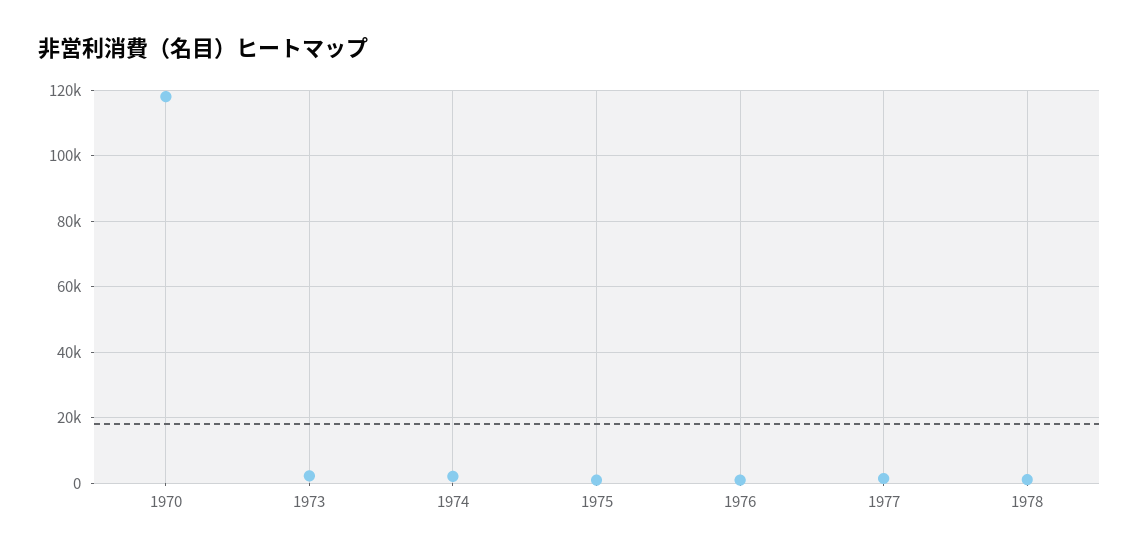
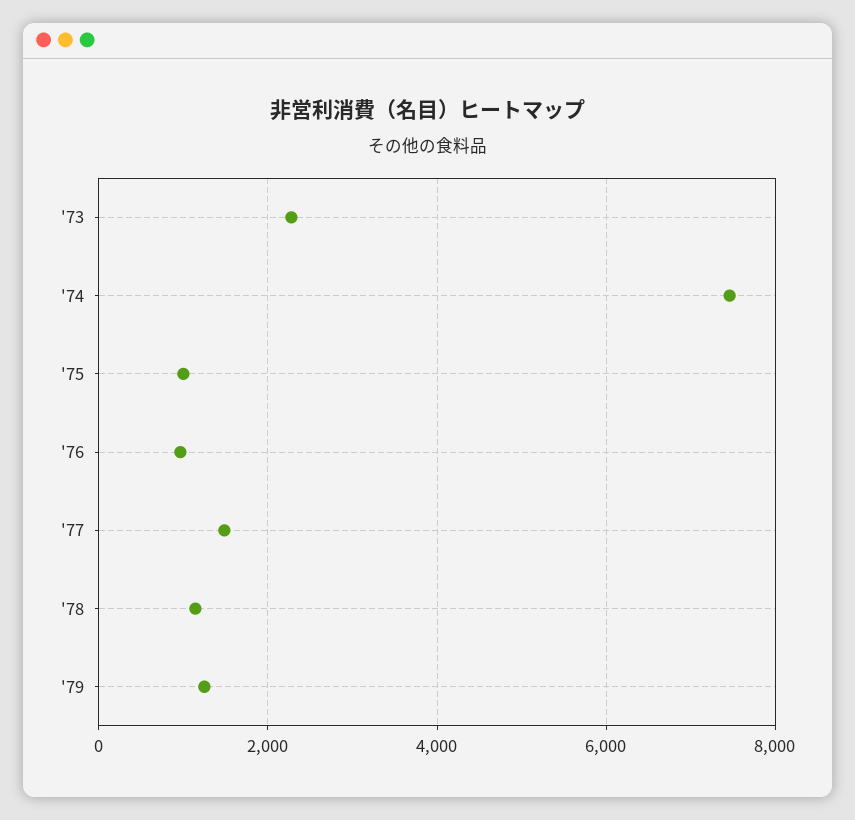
1970: 118000 -> none
1974: 2000 -> 7400
'79: none -> 1200

